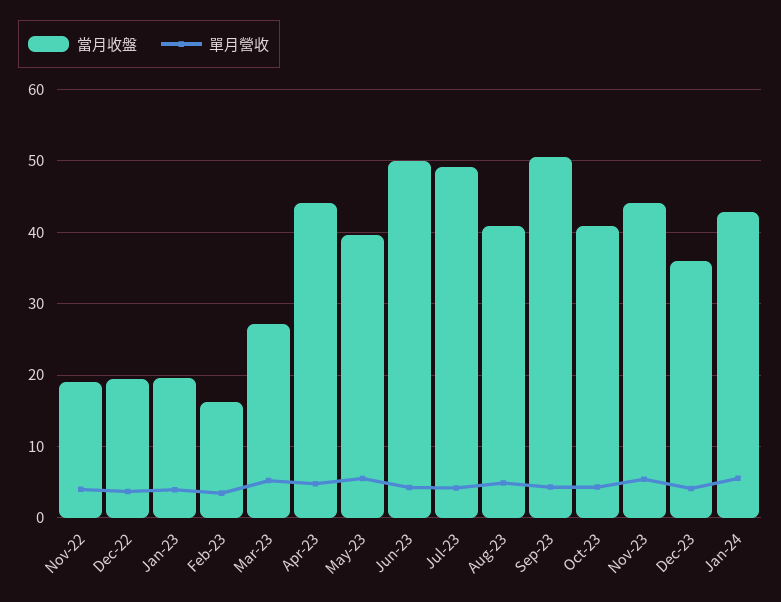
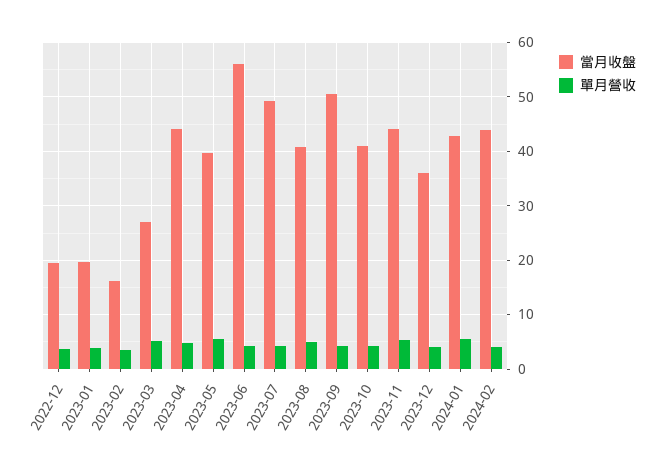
當月收盤, Nov-22: 19 -> none
單月營收, Nov-22: 4 -> none
當月收盤, Jun-23: 50 -> 56
當月收盤, 2024-02: none -> 44
單月營收, 2024-02: none -> 4

